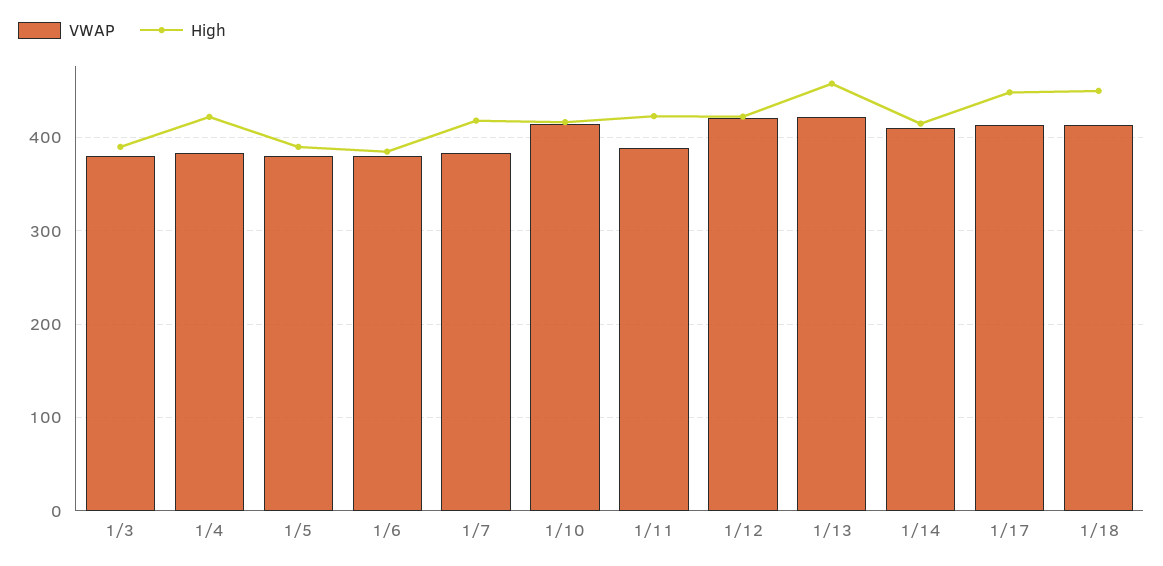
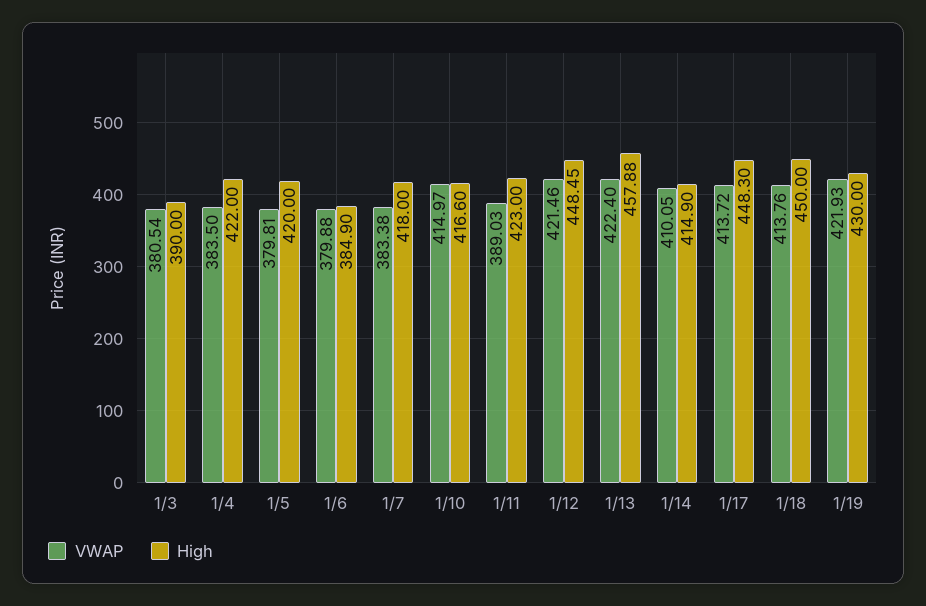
High, 1/5: 390 -> 420
High, 1/12: 420 -> 448.45
VWAP, 1/19: none -> 421.93
High, 1/19: none -> 430

